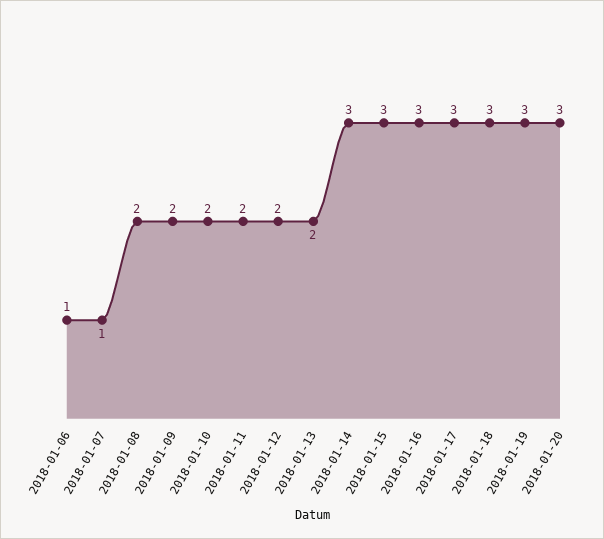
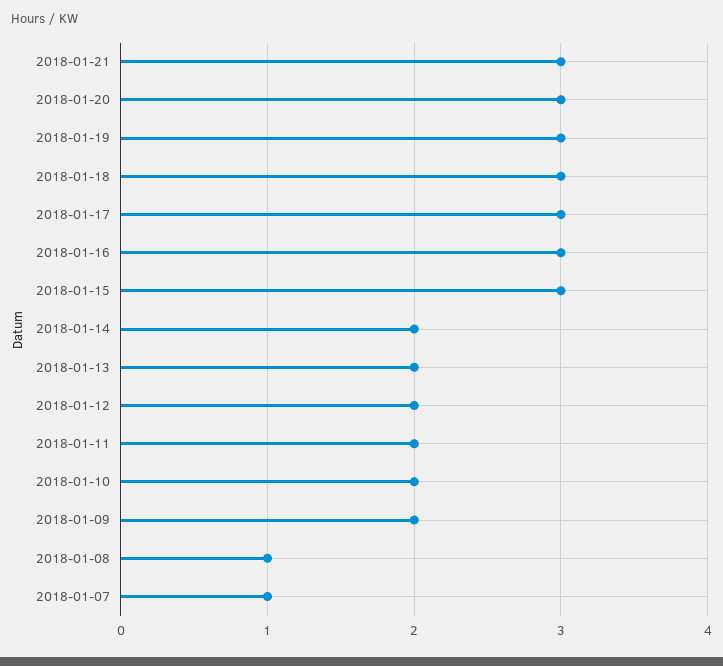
2018-01-06: 1 -> none
2018-01-08: 2 -> 1
2018-01-14: 3 -> 2
2018-01-21: none -> 3

